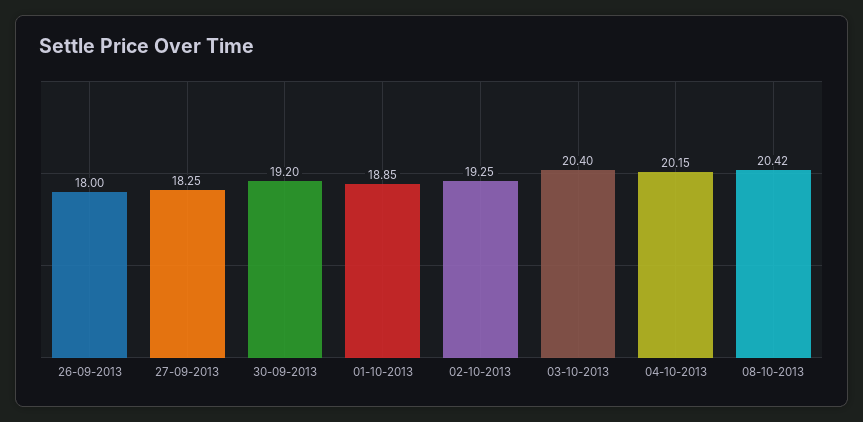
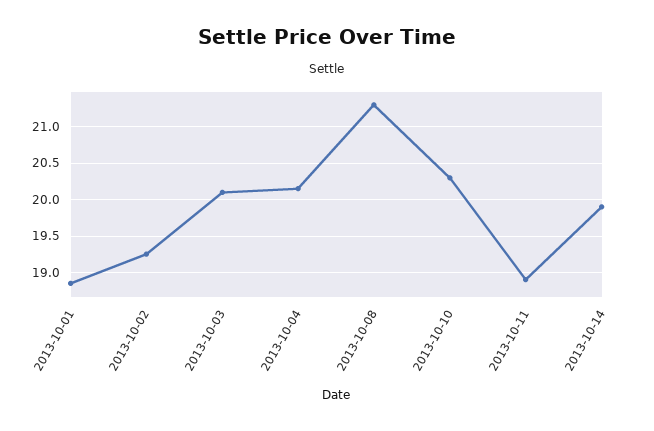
26-09-2013: 18 -> none
27-09-2013: 18.25 -> none
30-09-2013: 19.2 -> none
03-10-2013: 20.4 -> 20.1
08-10-2013: 20.42 -> 21.3
2013-10-10: none -> 20.3
2013-10-11: none -> 18.9
2013-10-14: none -> 19.9

